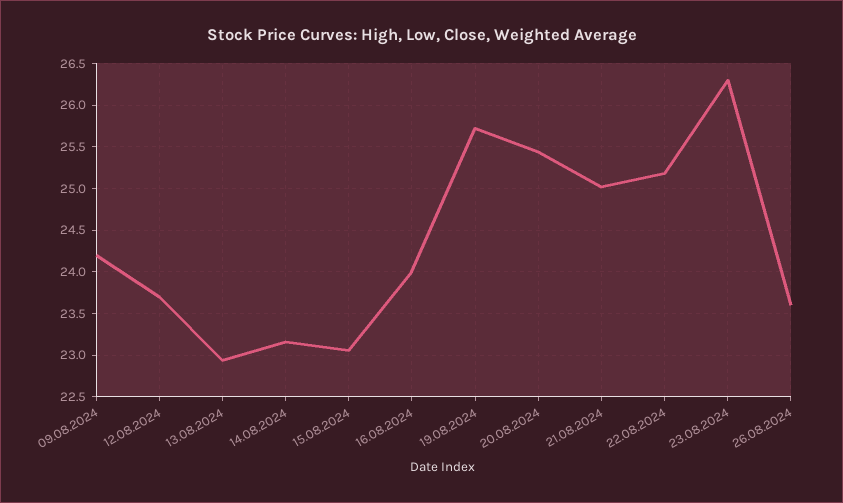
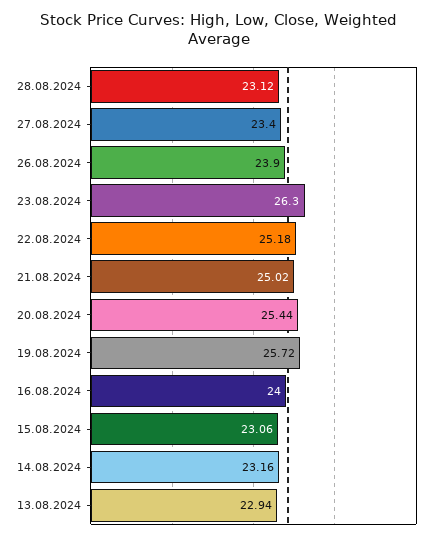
09.08.2024: 24.2 -> none
12.08.2024: 23.7 -> none
26.08.2024: 23.6 -> 23.9
28.08.2024: none -> 23.12
27.08.2024: none -> 23.4

